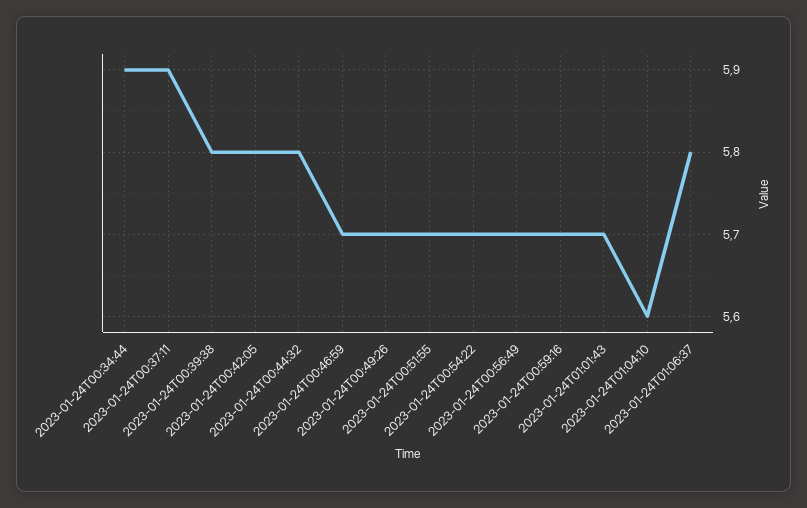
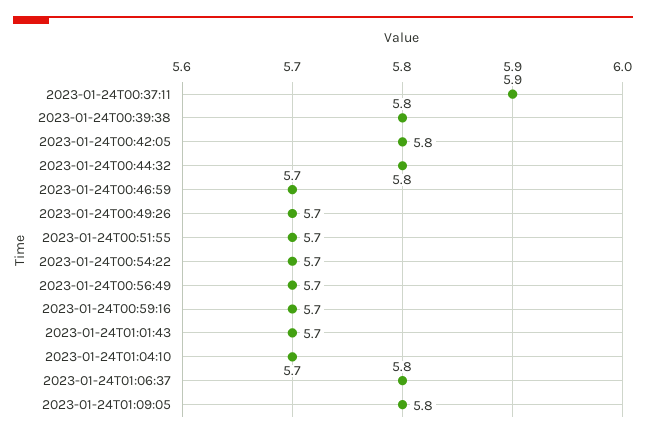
2023-01-24T00:34:44: 5.9 -> none
2023-01-24T01:04:10: 5.6 -> 5.7
2023-01-24T01:09:05: none -> 5.8

